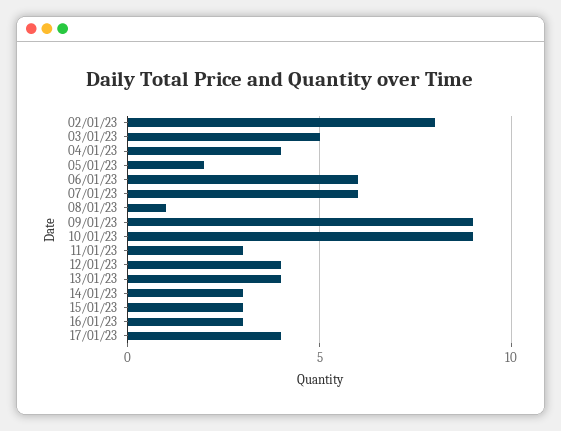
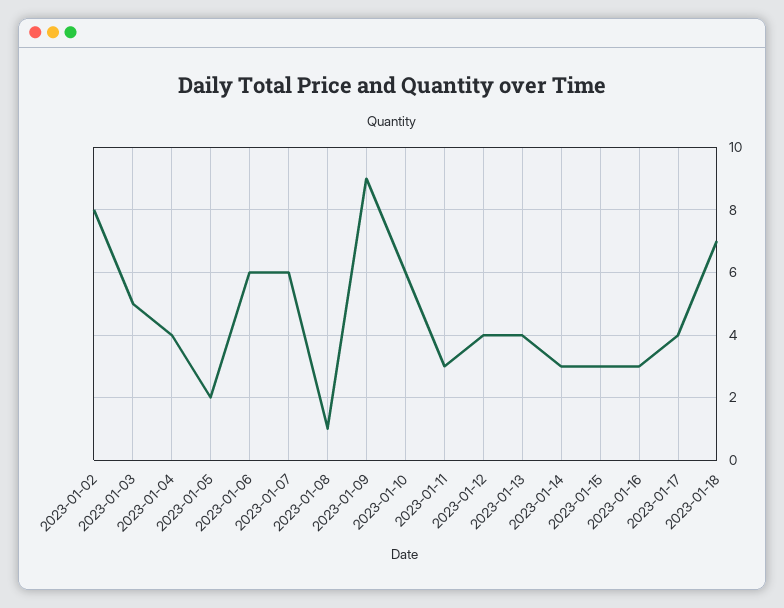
10/01/23: 9 -> 6
2023-01-18: none -> 7

